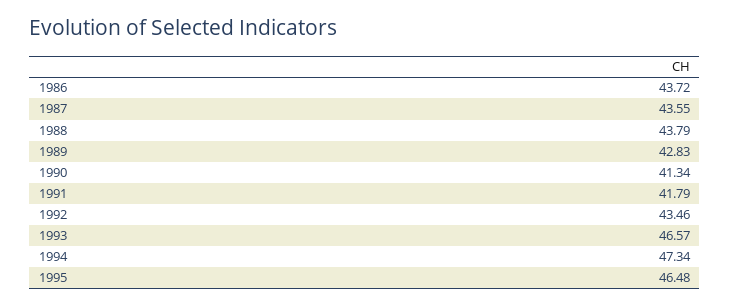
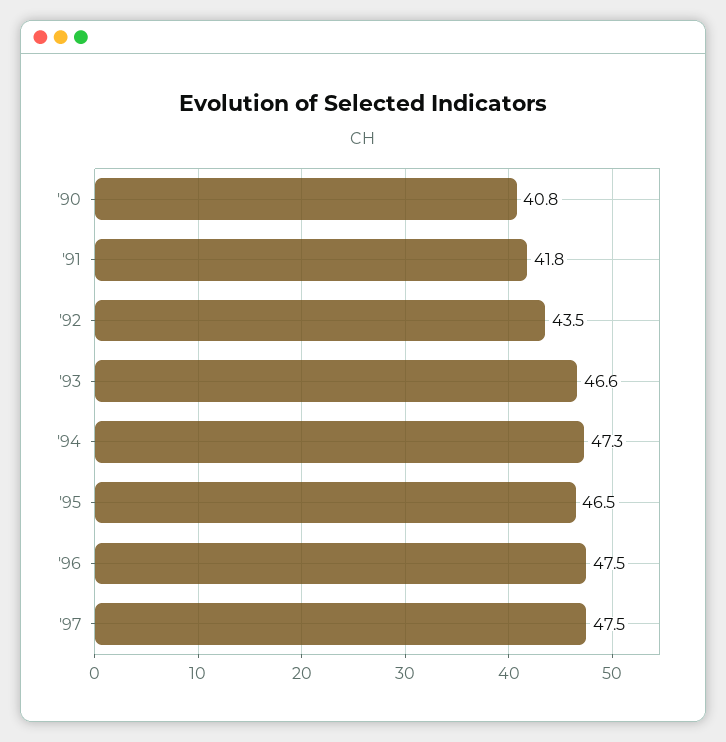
1986: 43.72 -> none
1987: 43.55 -> none
1988: 43.79 -> none
1989: 42.83 -> none
1990: 41.34 -> 40.8
'96: none -> 47.5
'97: none -> 47.5

